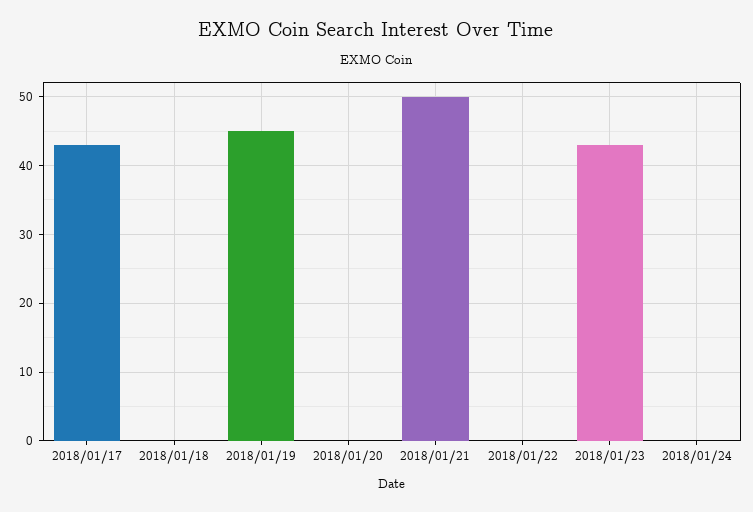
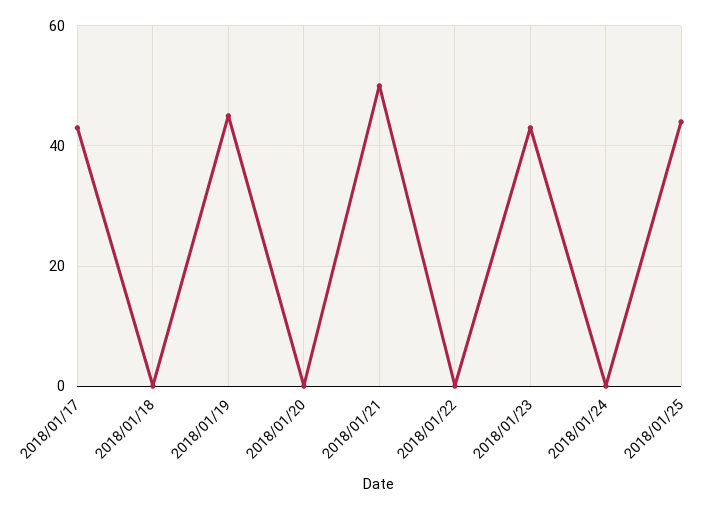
2018/01/25: none -> 45

